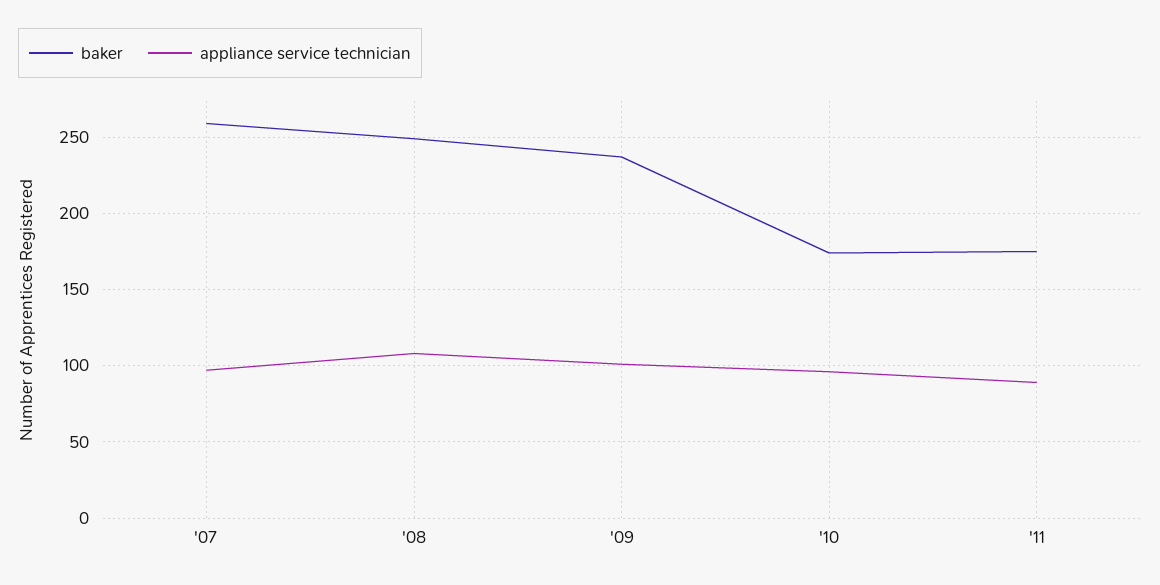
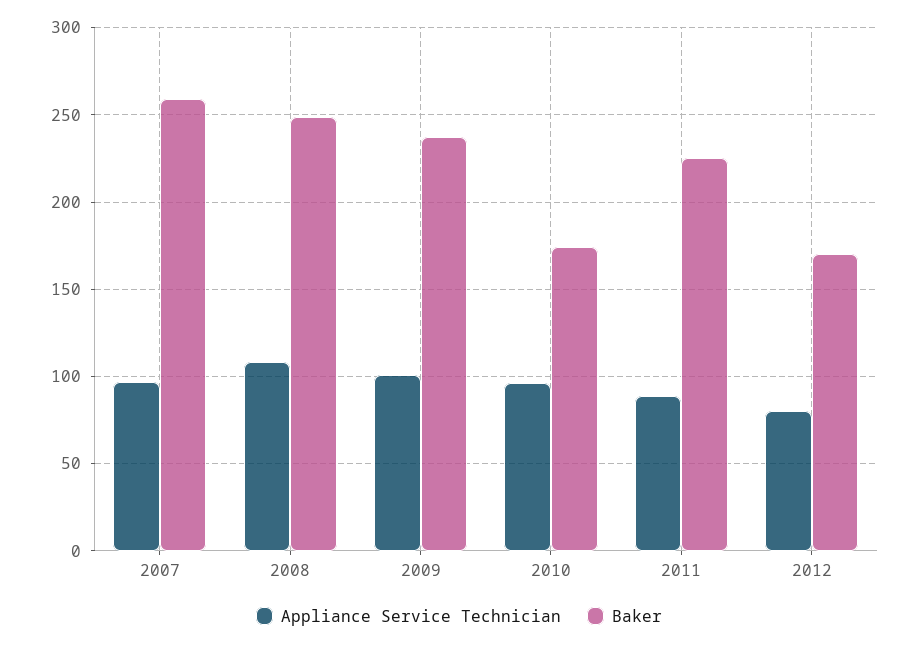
baker, '11: 175 -> 225
appliance service technician, 2012: none -> 80
baker, 2012: none -> 170

